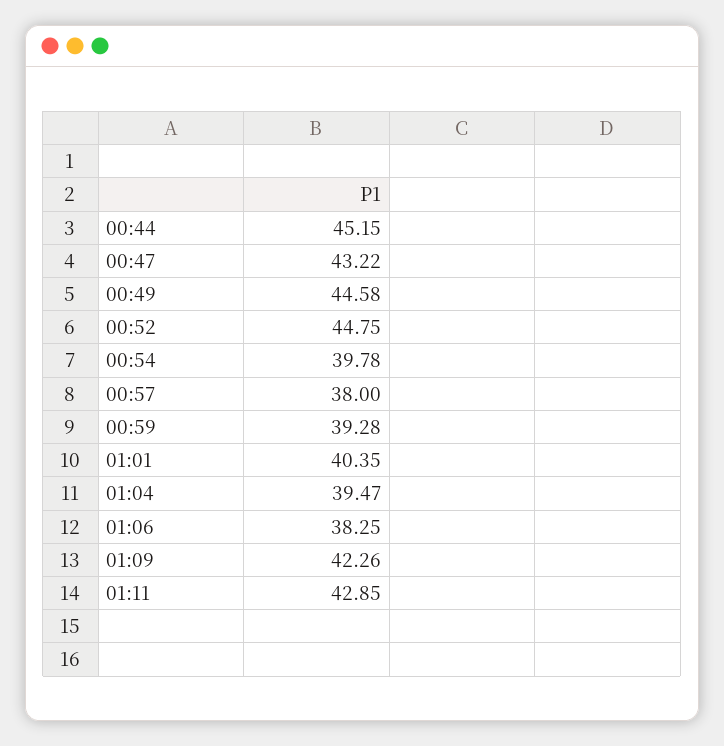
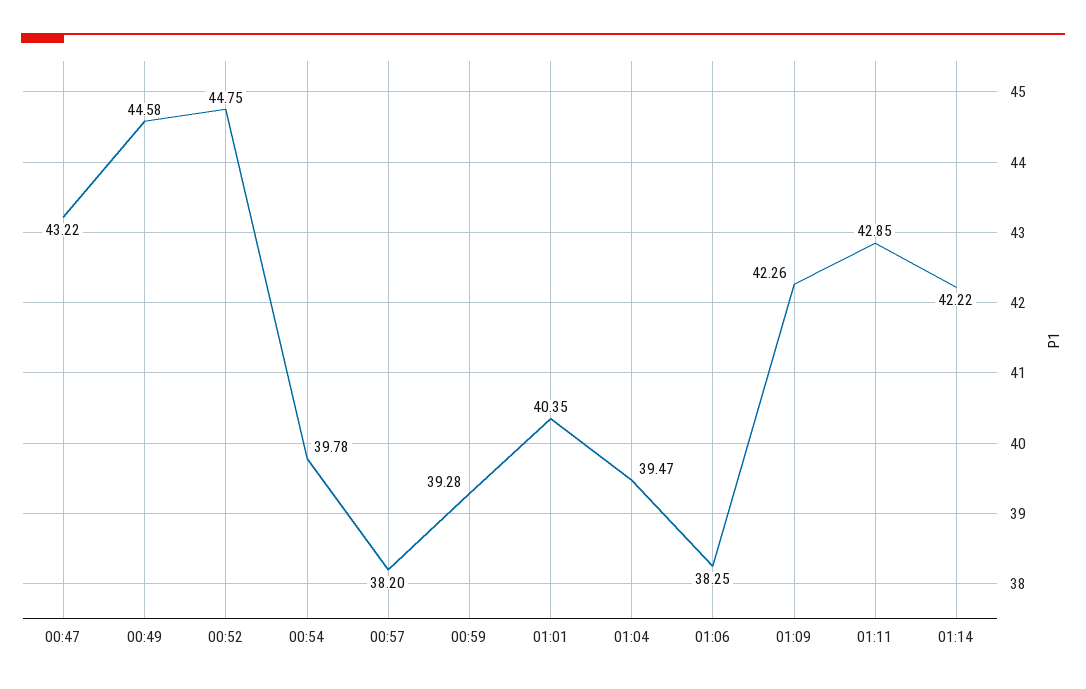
00:44: 45.15 -> none
00:57: 38 -> 38.2
01:14: none -> 42.22

